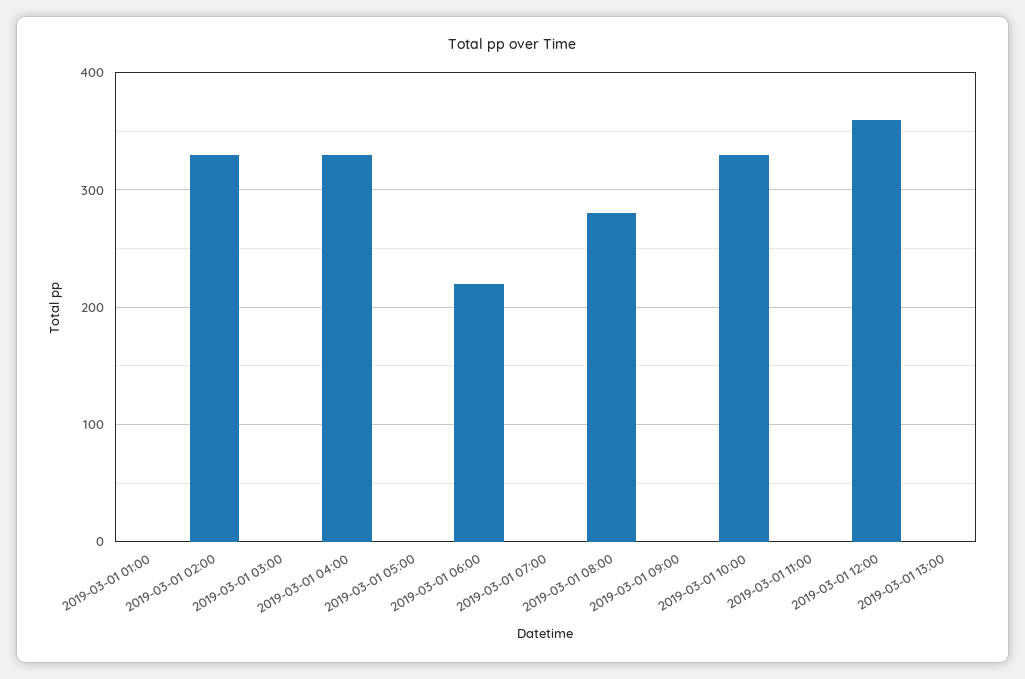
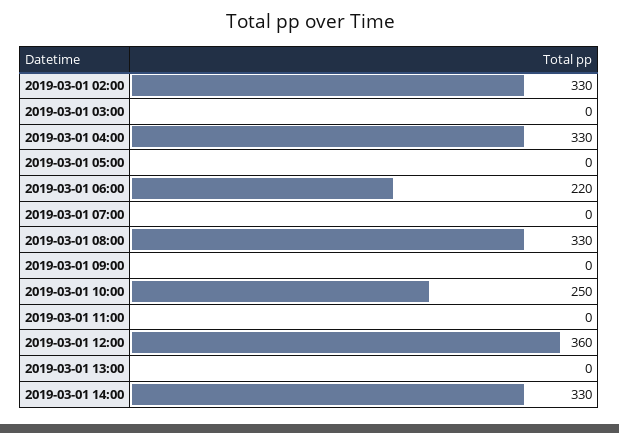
2019-03-01 01:00: 0 -> none
2019-03-01 08:00: 280 -> 330
2019-03-01 10:00: 330 -> 250
2019-03-01 14:00: none -> 330

